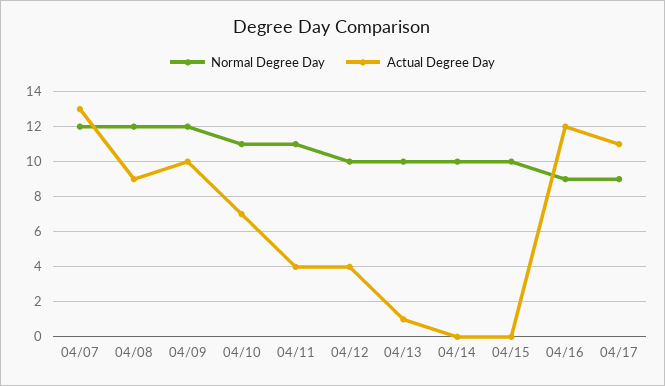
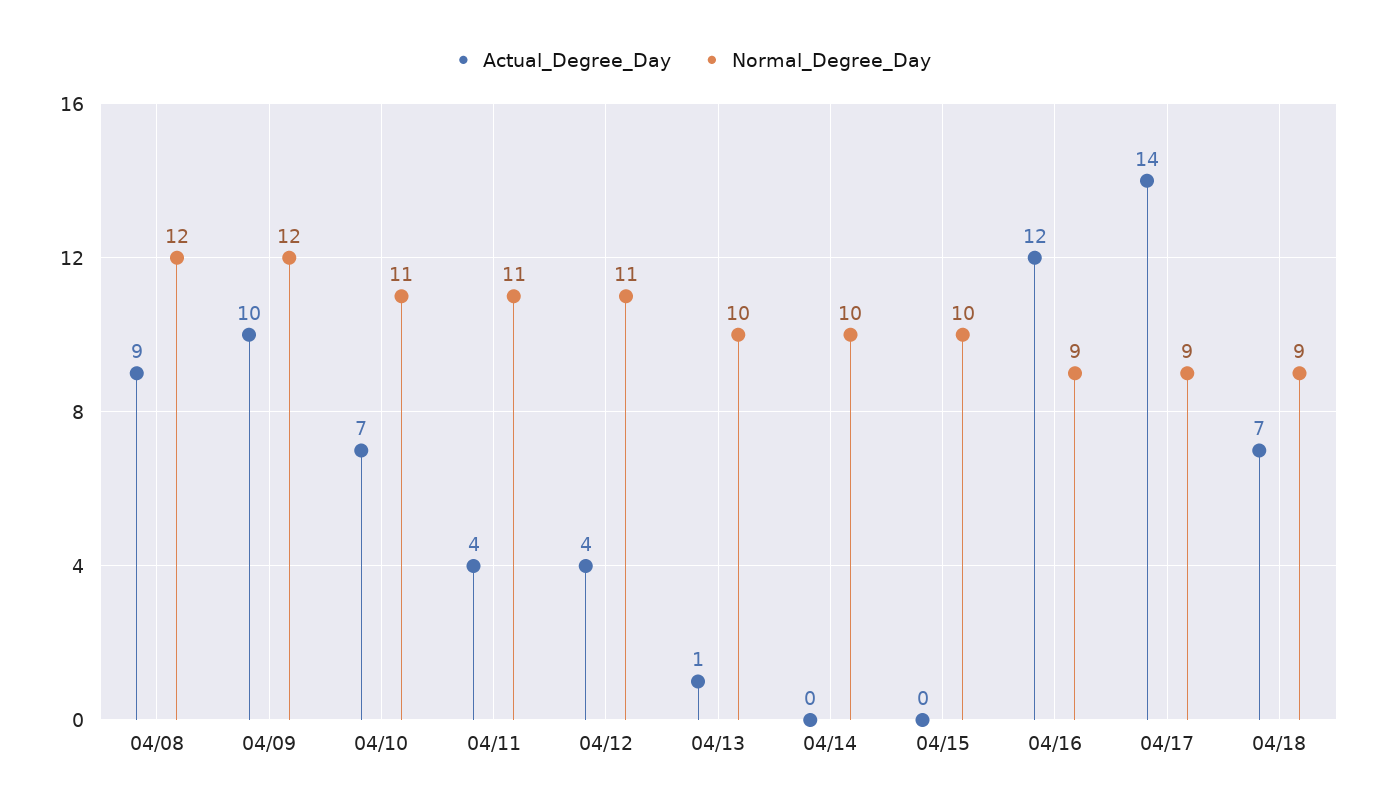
Normal Degree Day, 04/07: 12 -> none
Actual Degree Day, 04/07: 13 -> none
Normal Degree Day, 04/12: 10 -> 11
Actual Degree Day, 04/17: 11 -> 14
Actual Degree Day, 04/18: none -> 7
Normal Degree Day, 04/18: none -> 9

